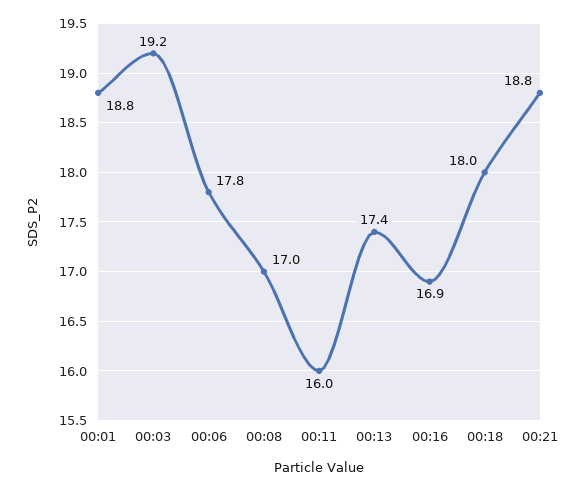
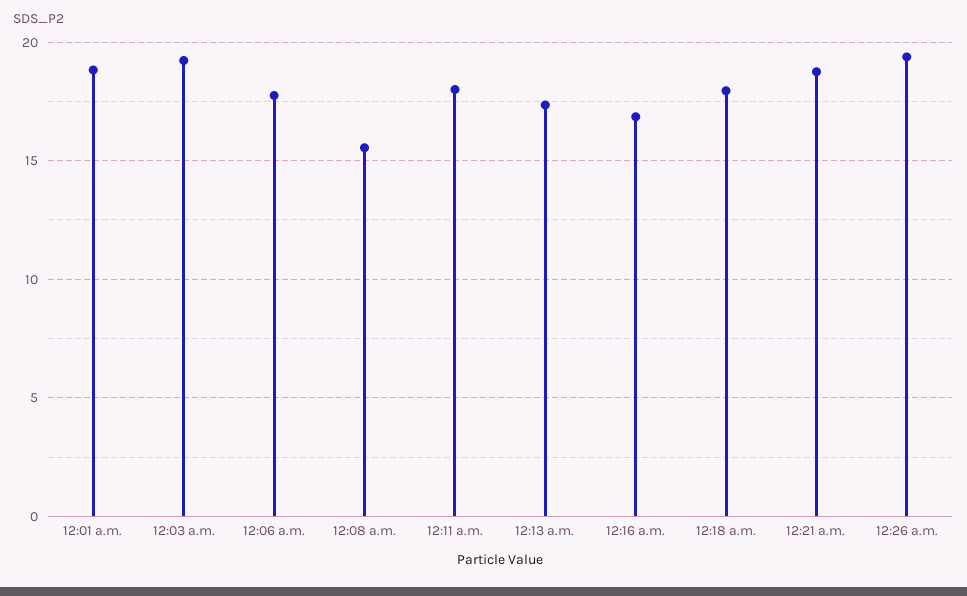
00:08: 17 -> 15.5
00:11: 16 -> 18
12:26 a.m.: none -> 19.5

